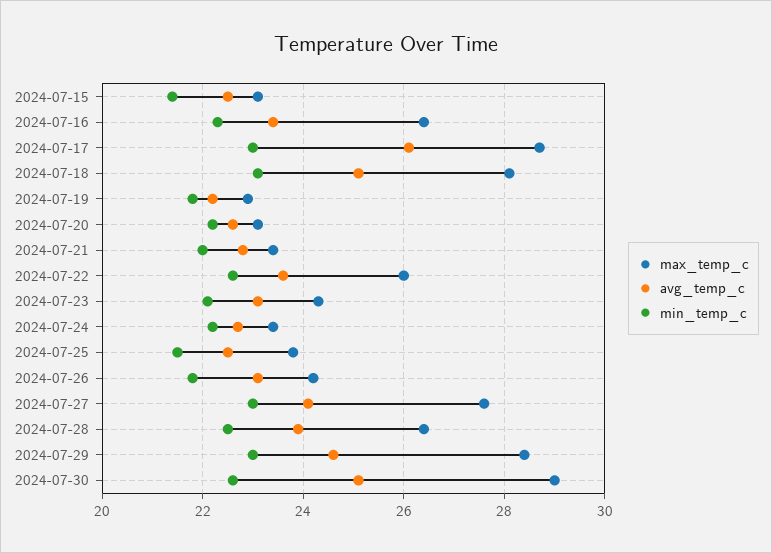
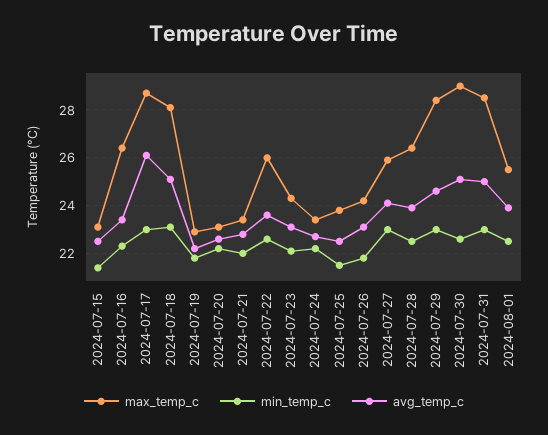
max_temp_c, 2024-07-27: 27.5 -> 26
max_temp_c, 2024-07-31: none -> 28.5
min_temp_c, 2024-07-31: none -> 23
avg_temp_c, 2024-07-31: none -> 25
max_temp_c, 2024-08-01: none -> 25.5
min_temp_c, 2024-08-01: none -> 22.5
avg_temp_c, 2024-08-01: none -> 24

